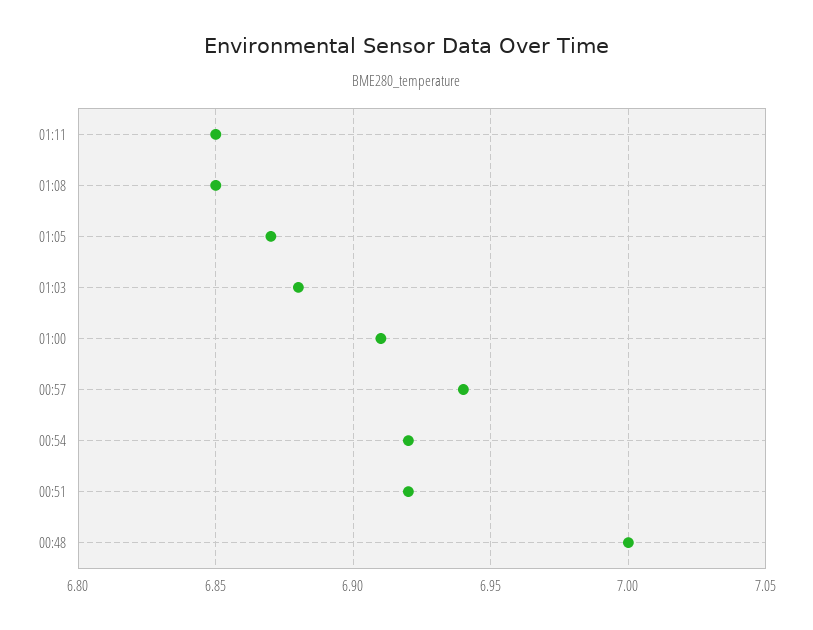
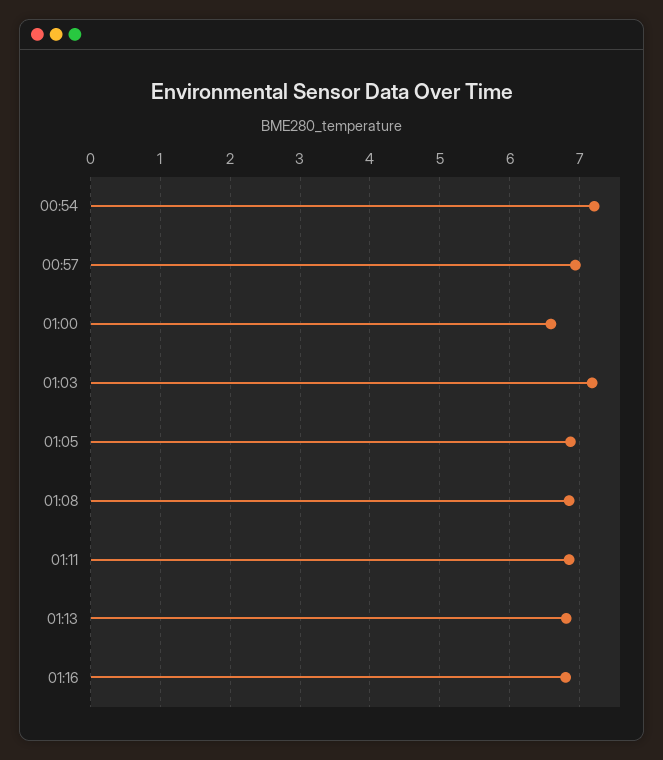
01:03: 6.88 -> 7.2
01:00: 6.91 -> 6.6
00:54: 6.92 -> 7.2
00:51: 6.92 -> none
00:48: 7 -> none
01:13: none -> 6.8
01:16: none -> 6.8

